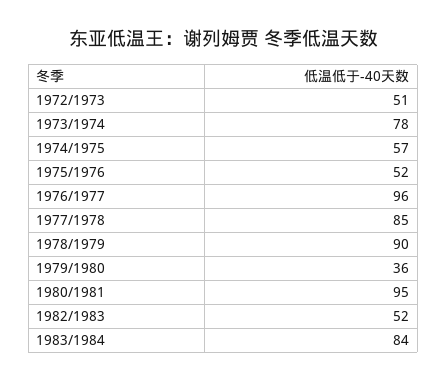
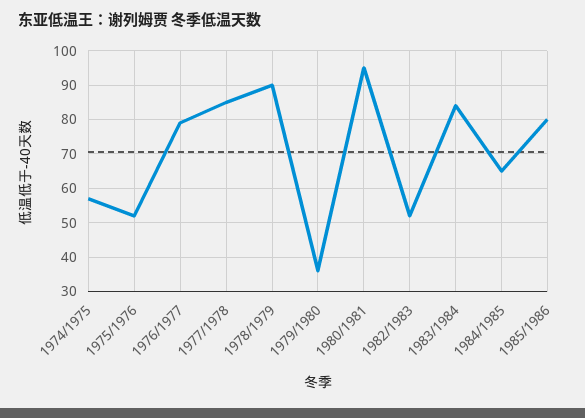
1972/1973: 51 -> none
1973/1974: 78 -> none
1976/1977: 96 -> 80
1984/1985: none -> 65
1985/1986: none -> 80

